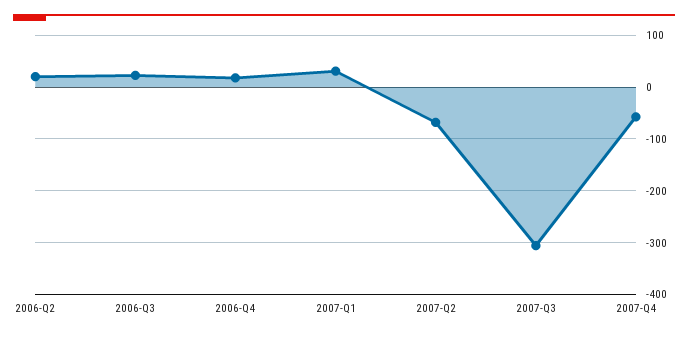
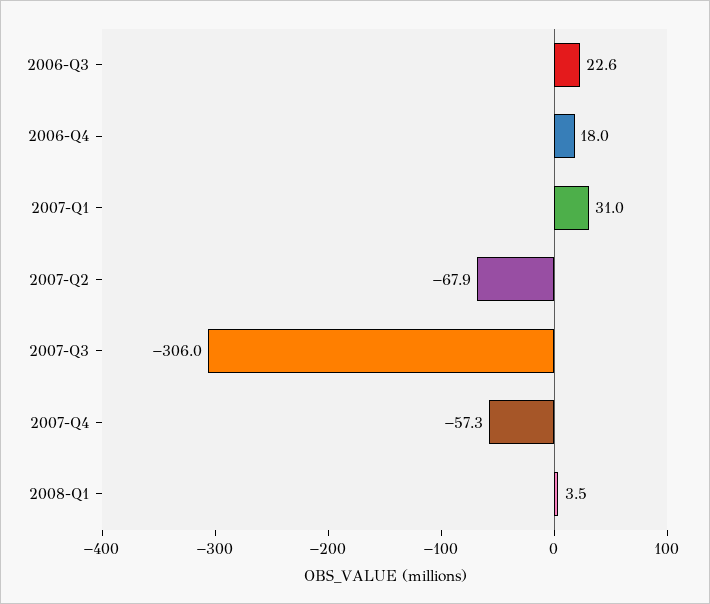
2006-Q2: 20 -> none
2008-Q1: none -> 3.5

